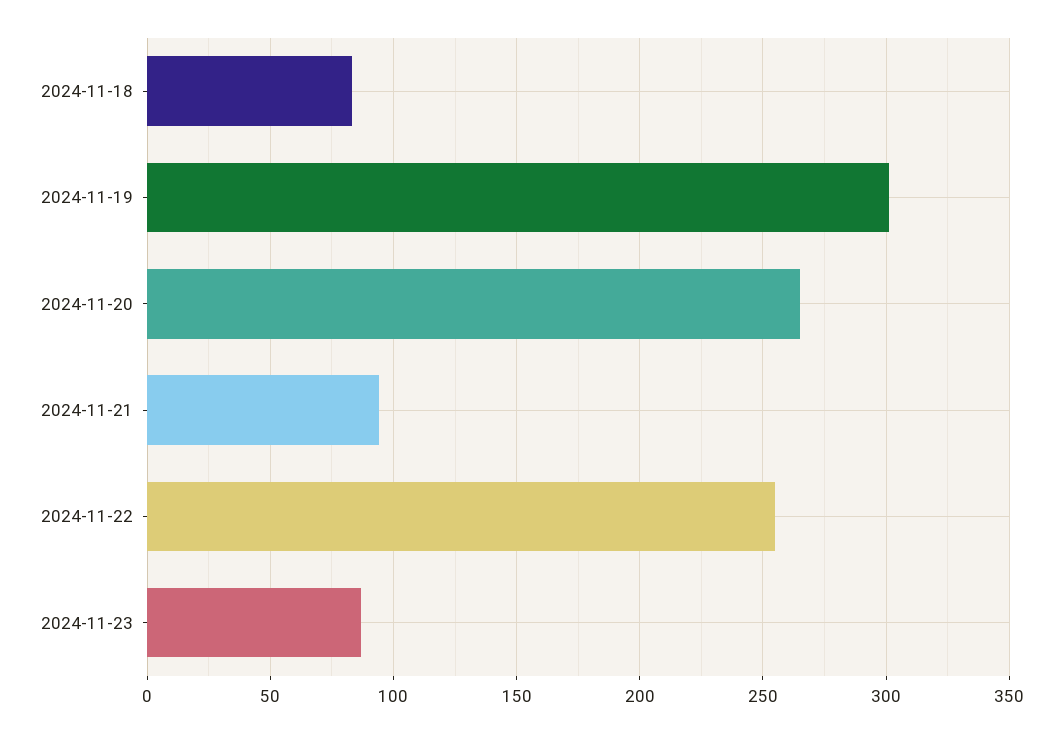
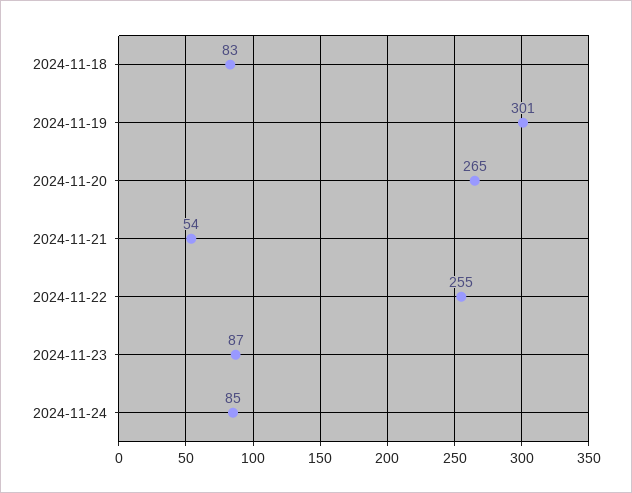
2024-11-21: 95 -> 54
2024-11-24: none -> 85

